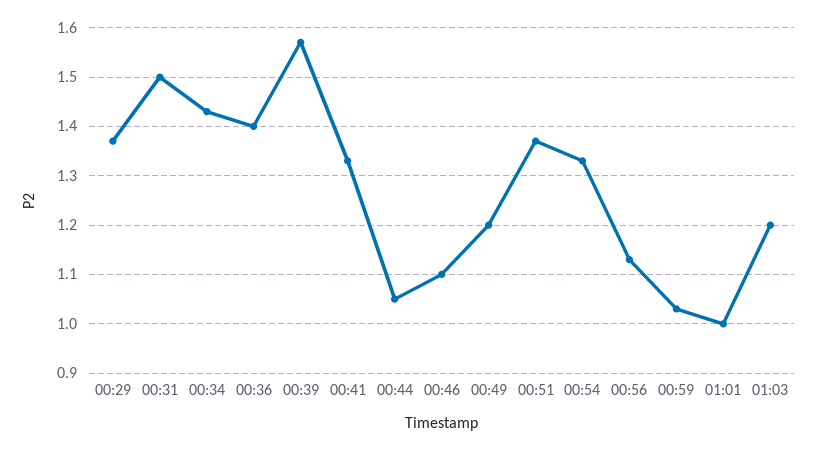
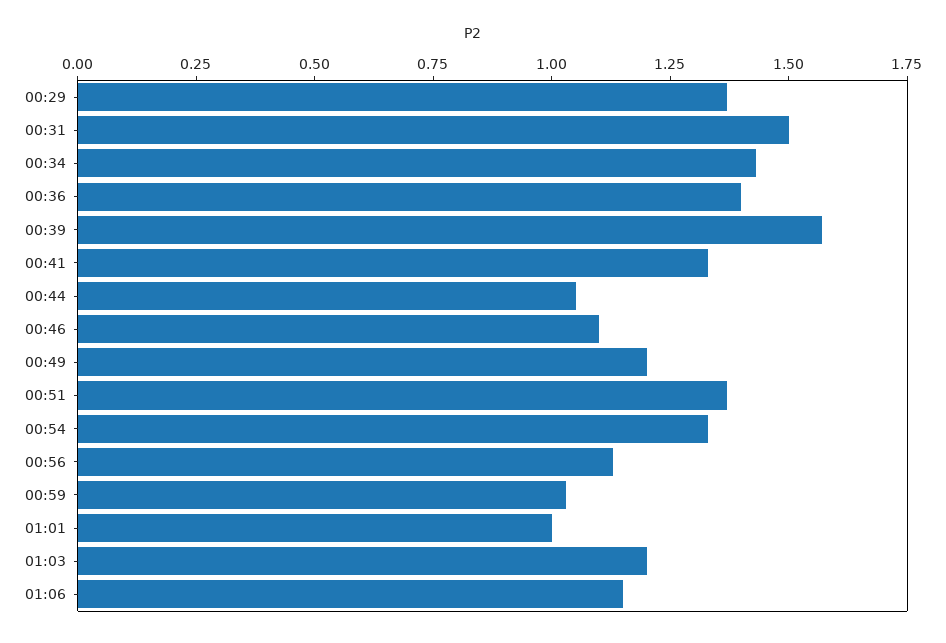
01:06: none -> 1.15

